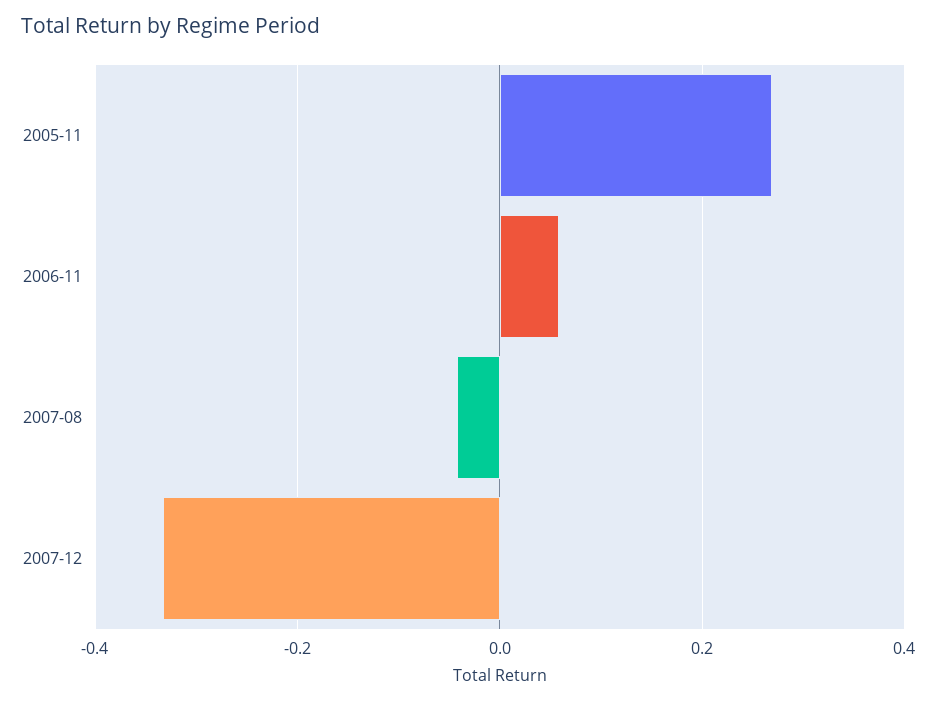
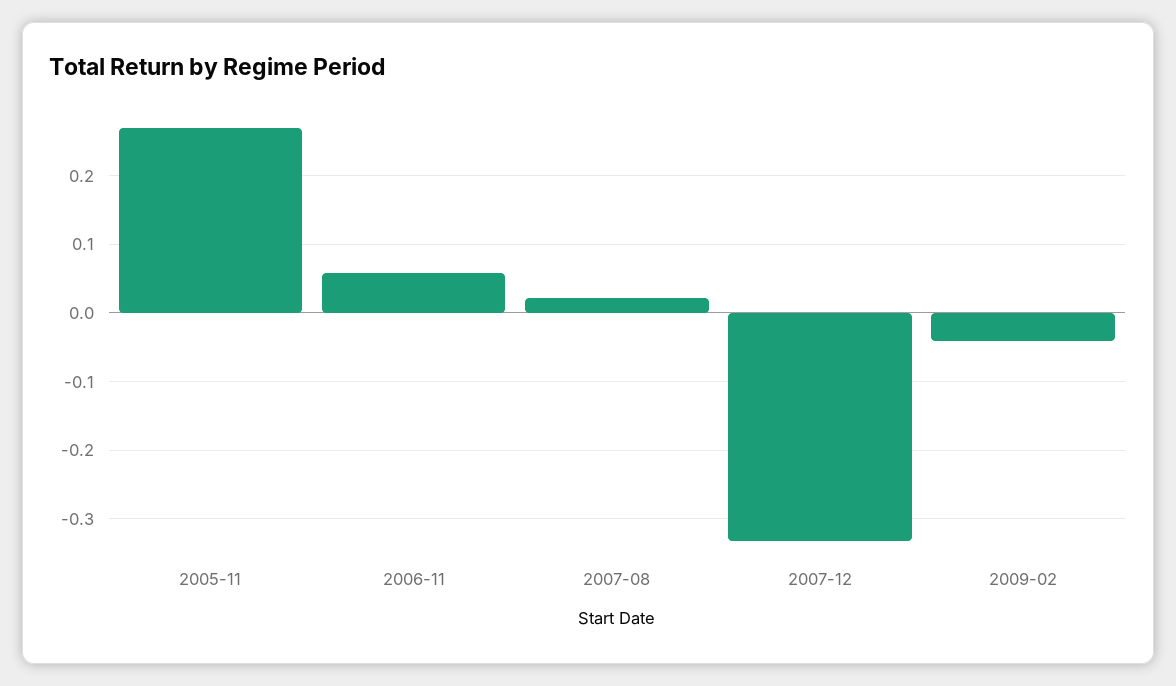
2007-08: -0.04 -> 0.02
2009-02: none -> -0.04

